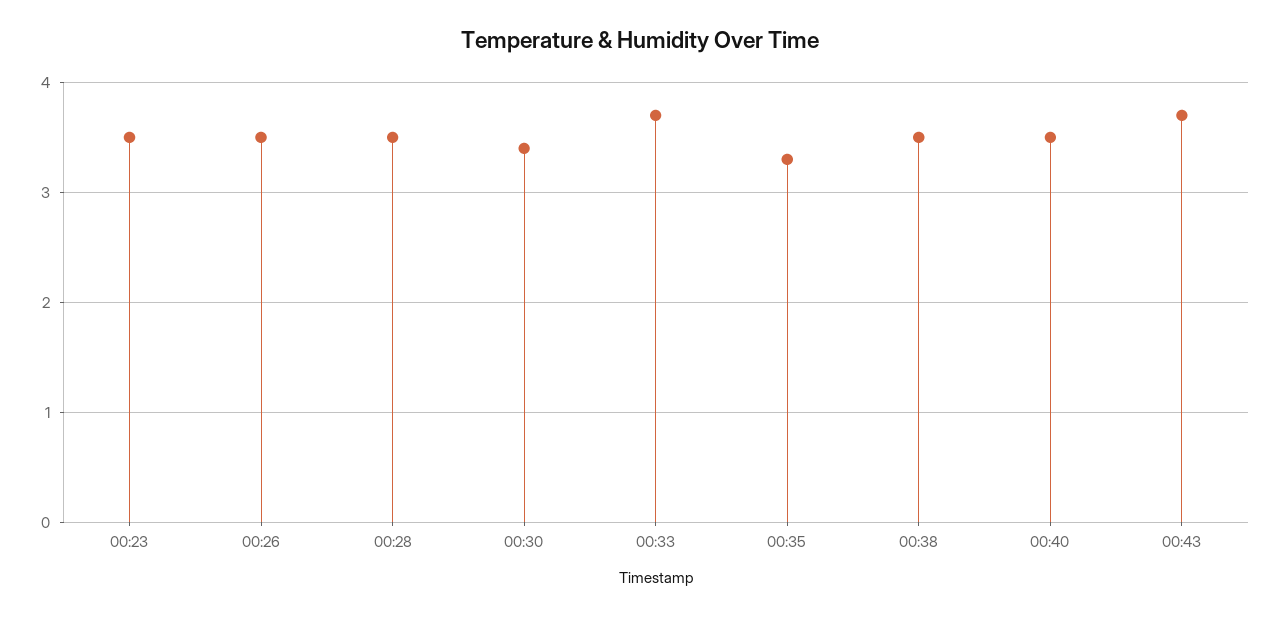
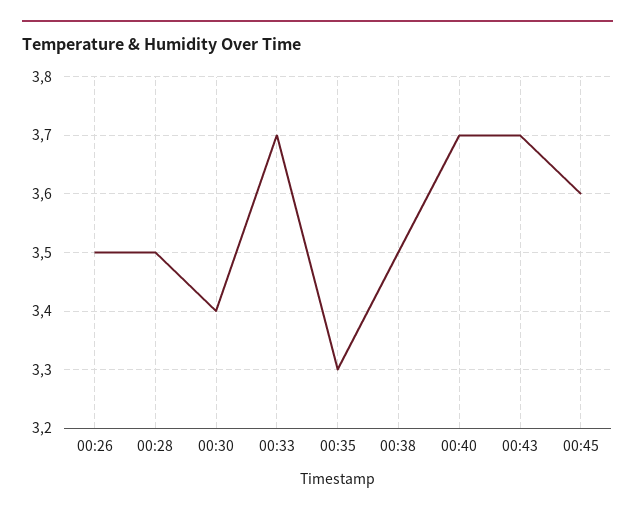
00:23: 3.5 -> none
00:40: 3.5 -> 3.7
00:45: none -> 3.6

